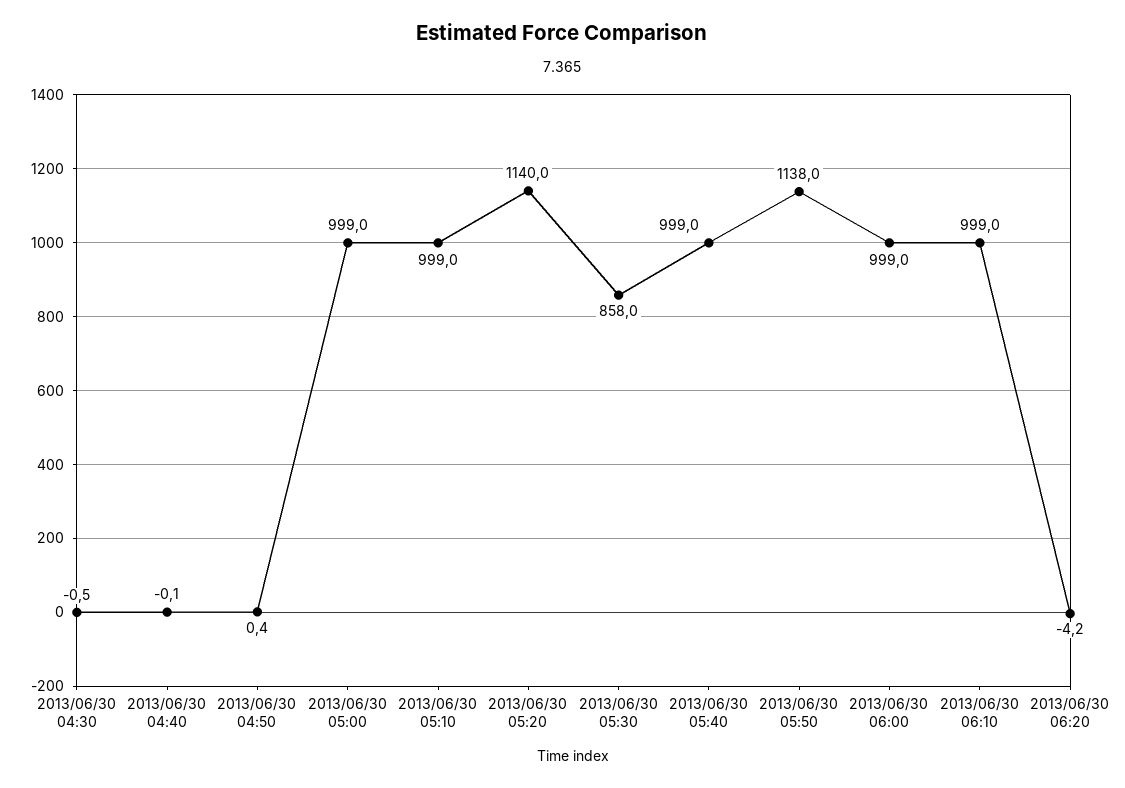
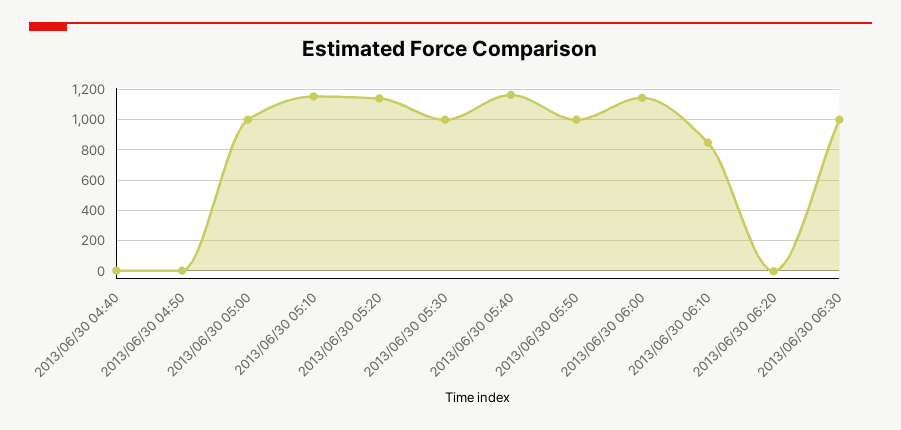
2013/06/30 04:30: -0.5 -> none
2013/06/30 05:10: 999 -> 1150
2013/06/30 05:30: 858 -> 1000
2013/06/30 05:40: 999 -> 1150
2013/06/30 05:50: 1138 -> 1000
2013/06/30 06:00: 999 -> 1150
2013/06/30 06:10: 999 -> 850
2013/06/30 06:30: none -> 1000

